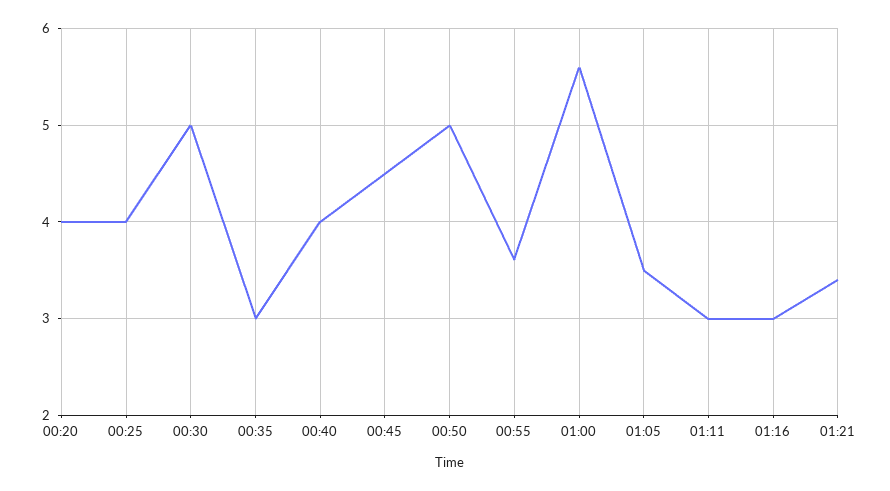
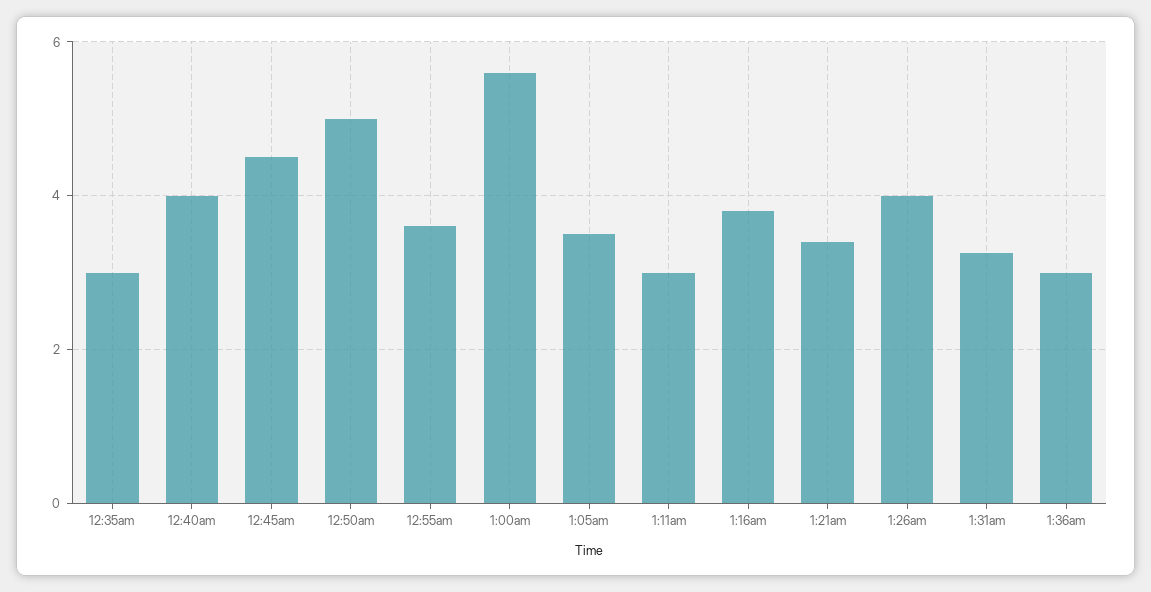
00:20: 4 -> none
00:25: 4 -> none
00:30: 5 -> none
01:16: 3 -> 3.8
1:26am: none -> 4
1:31am: none -> 3.2
1:36am: none -> 3

